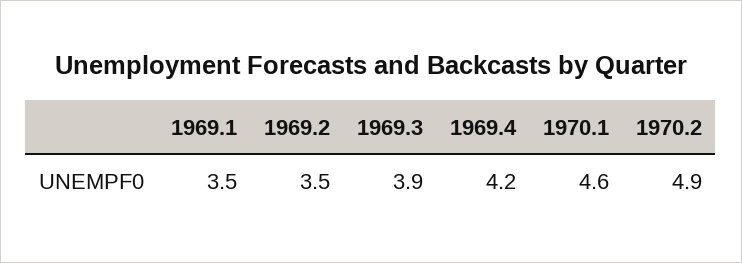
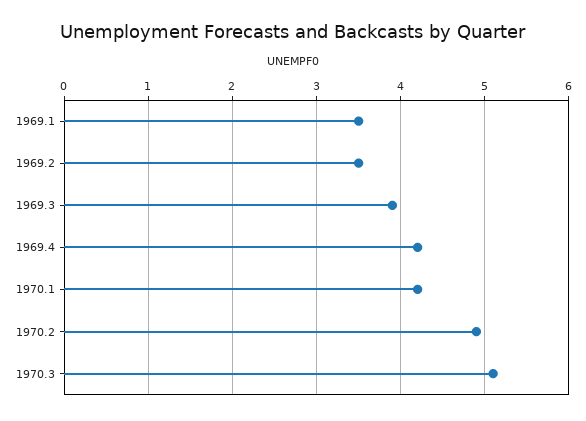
1970.1: 4.6 -> 4.2
1970.3: none -> 5.1

